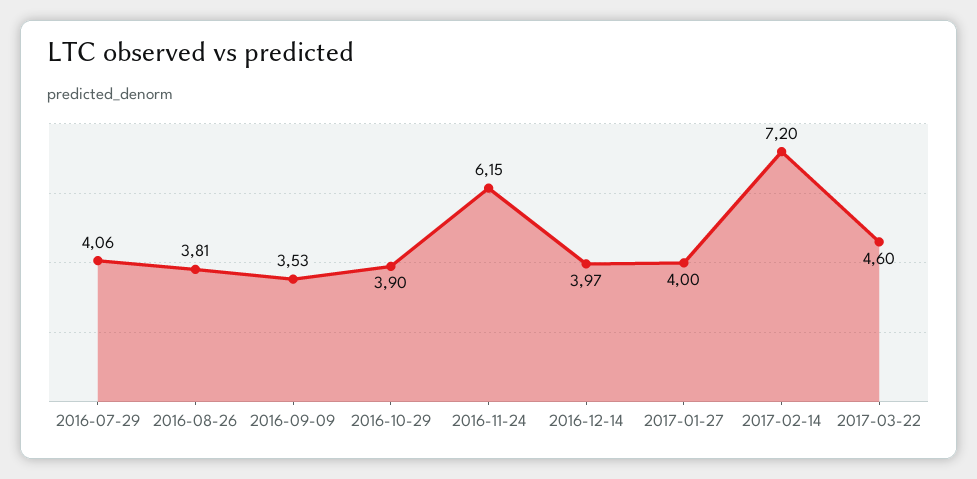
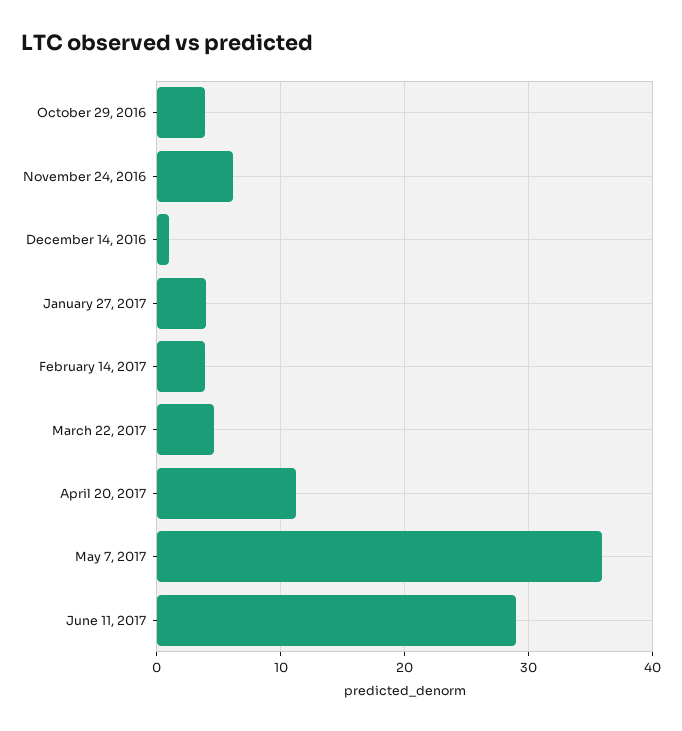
2016-07-29: 4.06 -> none
2016-08-26: 3.81 -> none
2016-09-09: 3.53 -> none
2016-12-14: 3.97 -> 1
2017-02-14: 7.2 -> 4
April 20, 2017: none -> 11
May 7, 2017: none -> 36
June 11, 2017: none -> 29

